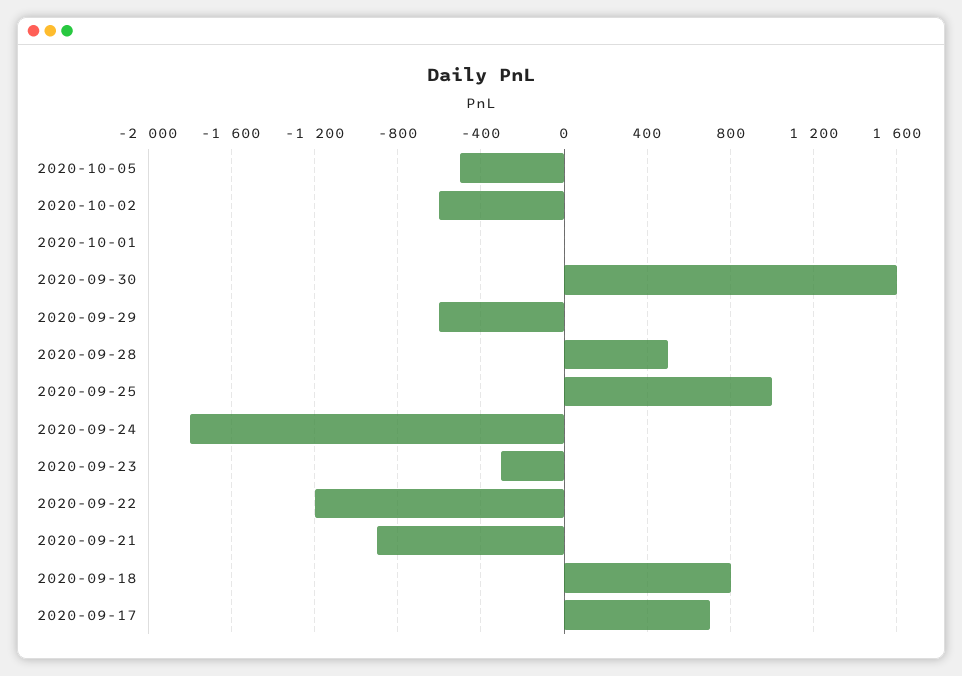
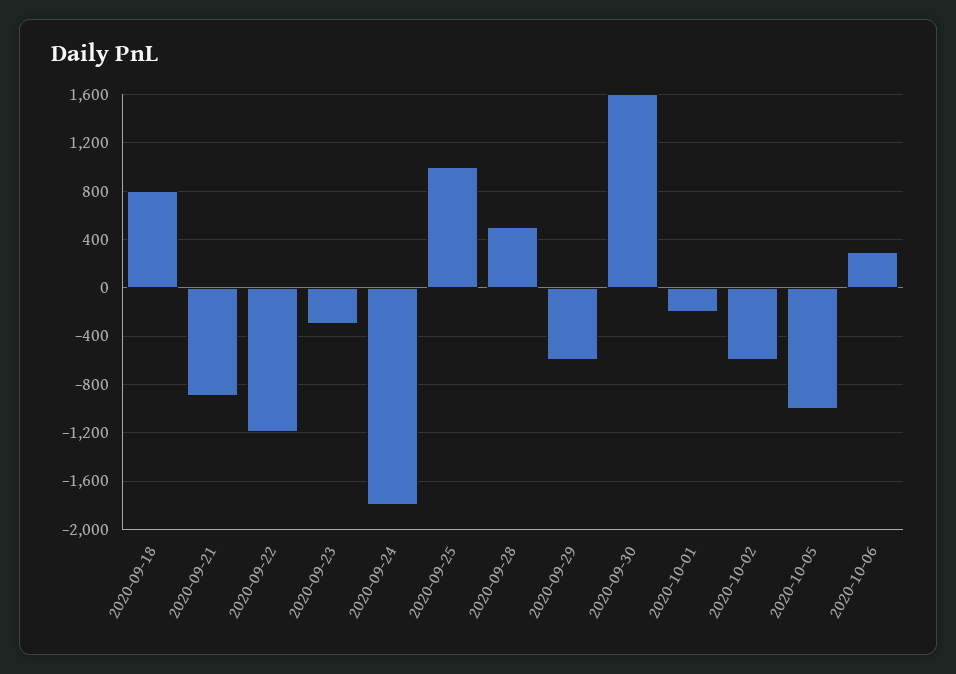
2020-10-05: -500 -> -1000
2020-10-01: 0 -> -200
2020-09-17: 700 -> none
2020-10-06: none -> 300

